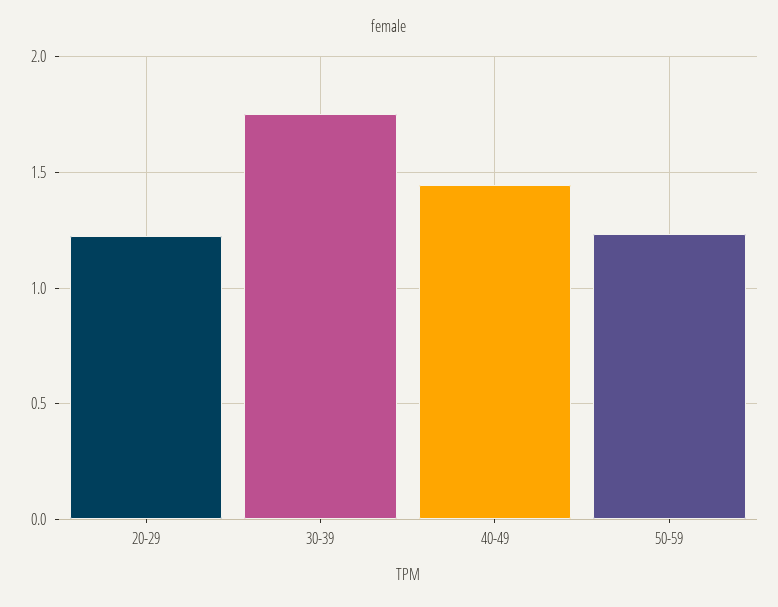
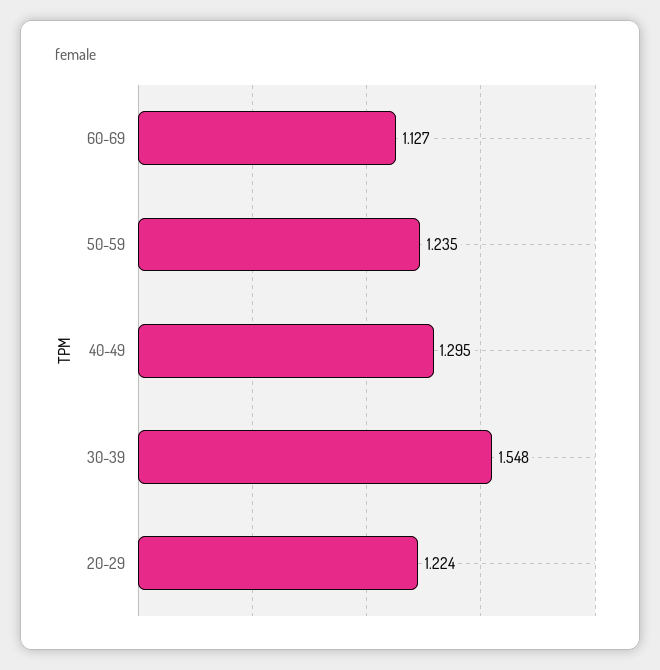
30-39: 1.75 -> 1.548
40-49: 1.45 -> 1.295
60-69: none -> 1.127

